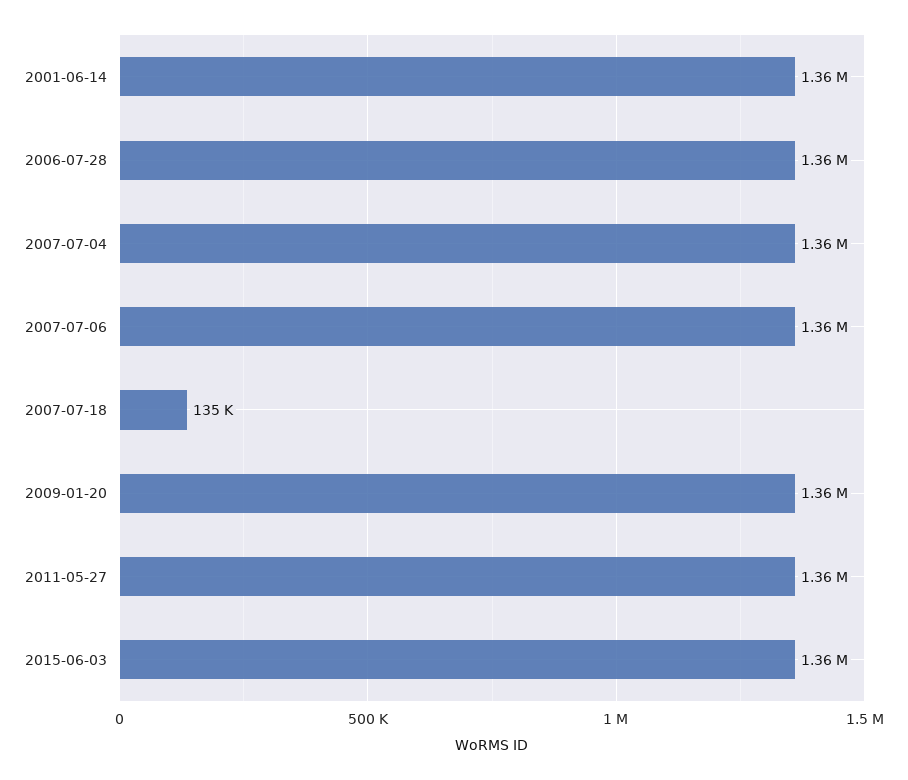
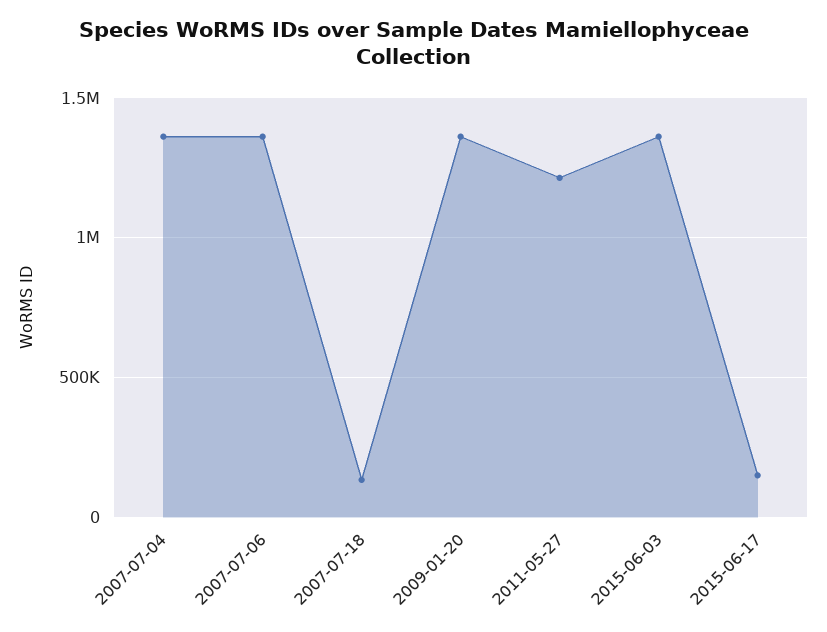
2001-06-14: 1360000 -> none
2006-07-28: 1360000 -> none
2011-05-27: 1360000 -> 1200000
2015-06-17: none -> 150000

